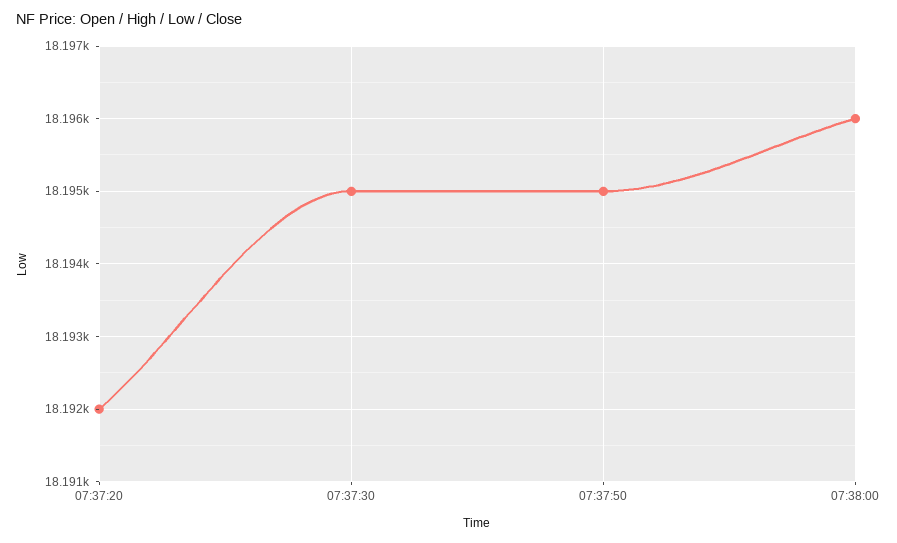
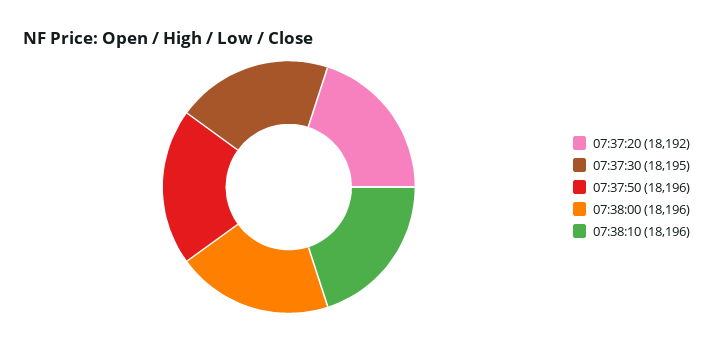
07:37:50: 18195 -> 18196
07:38:10: none -> 18196

